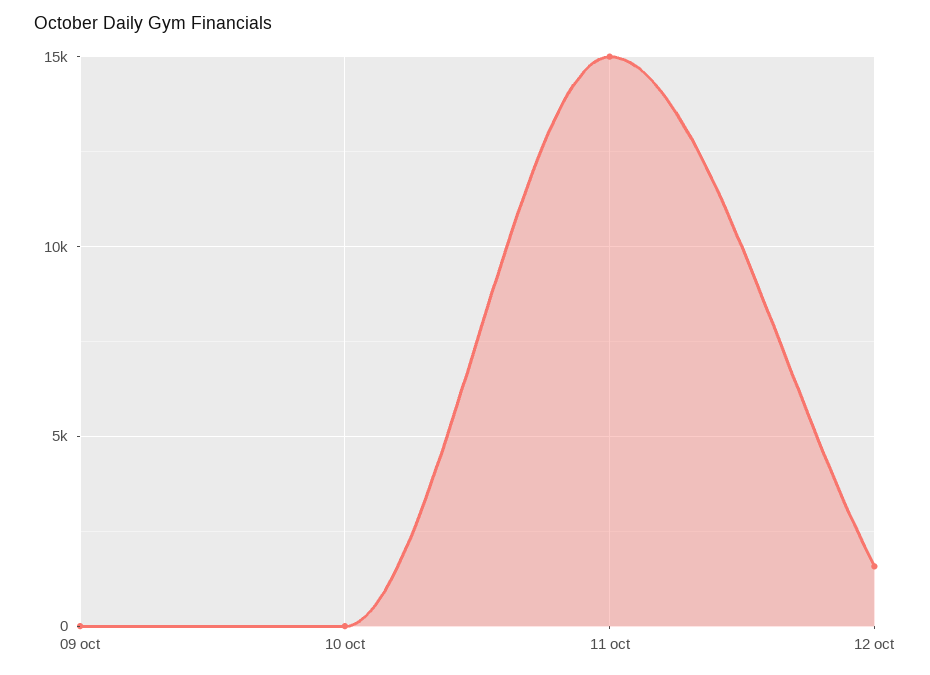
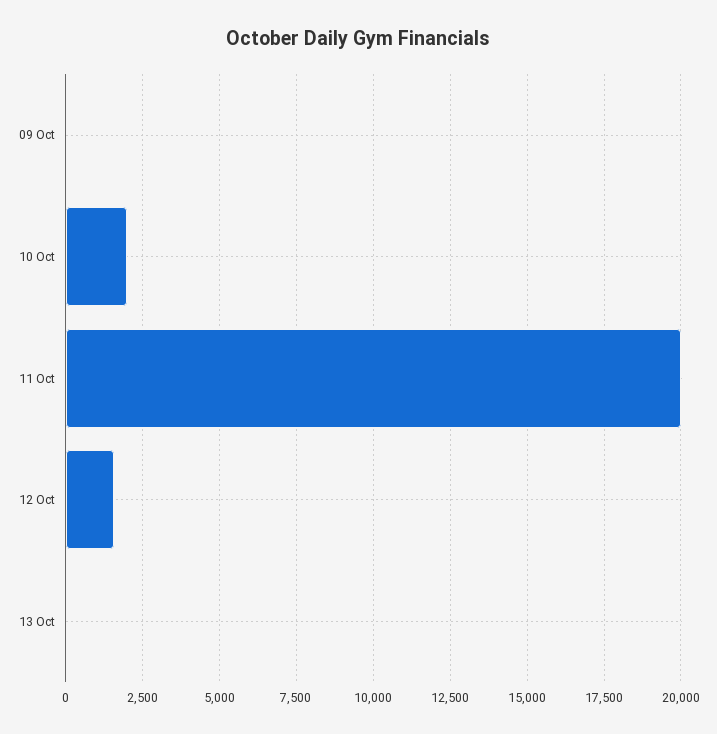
10 oct: 0 -> 2000
11 oct: 15000 -> 20000
13 Oct: none -> 0

